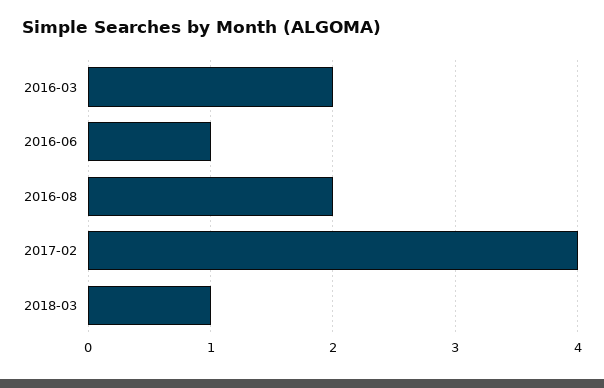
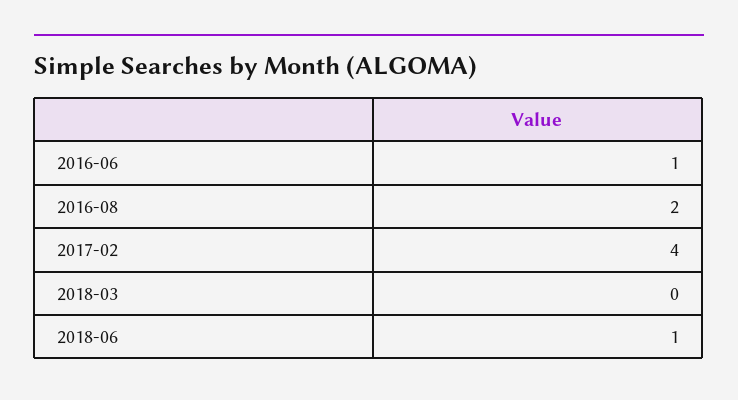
2016-03: 2 -> none
2018-03: 1 -> 0
2018-06: none -> 1

